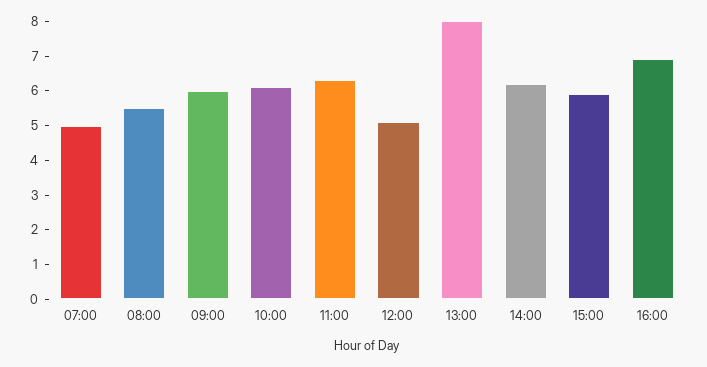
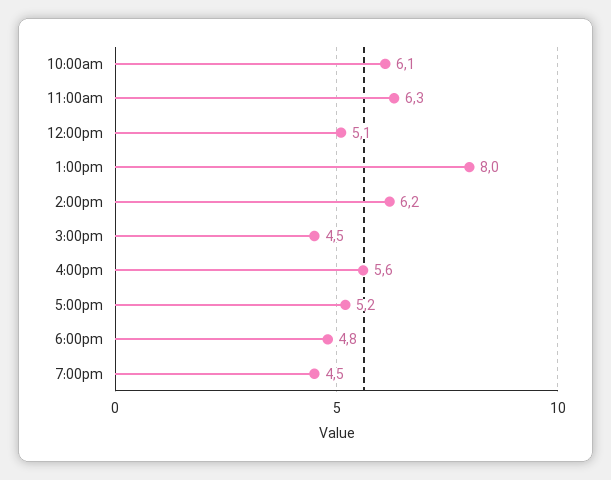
07:00: 5 -> none
08:00: 5.5 -> none
09:00: 6 -> none
15:00: 6 -> 4.5
16:00: 7 -> 5.6
5:00pm: none -> 5.2
6:00pm: none -> 4.8
7:00pm: none -> 4.5

